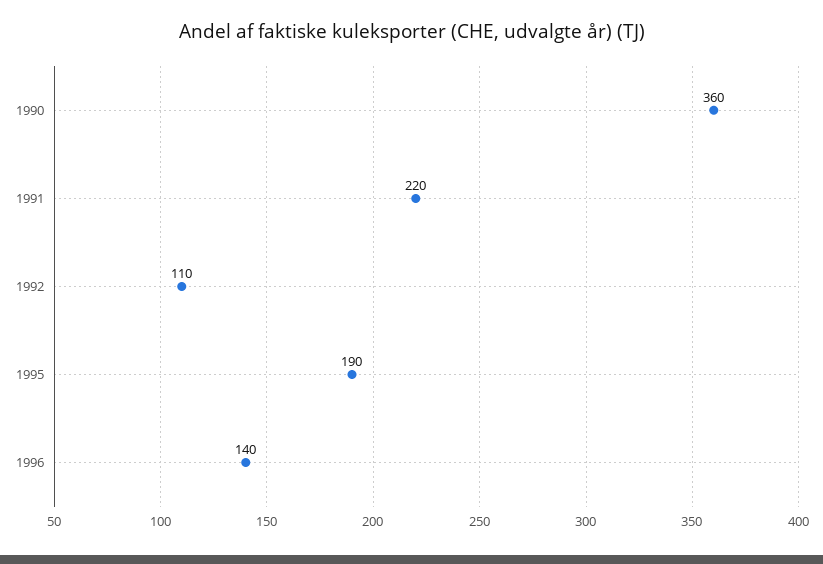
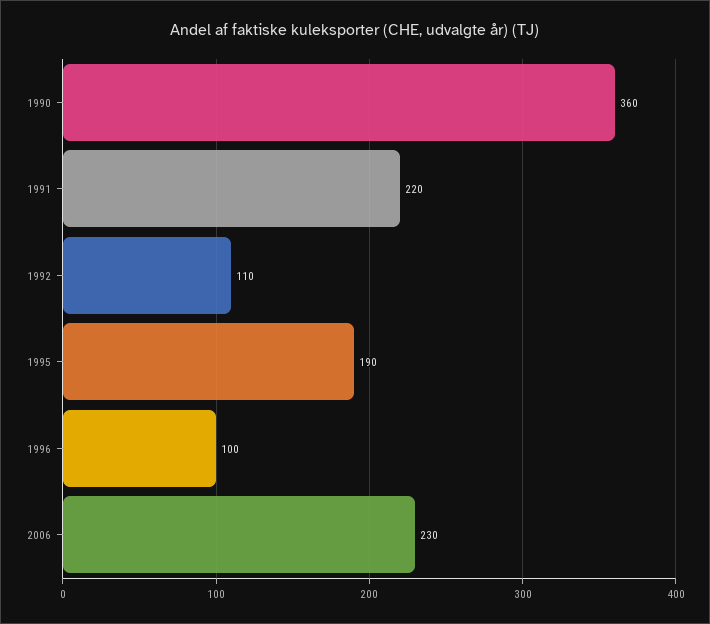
1996: 140 -> 100
2006: none -> 230

